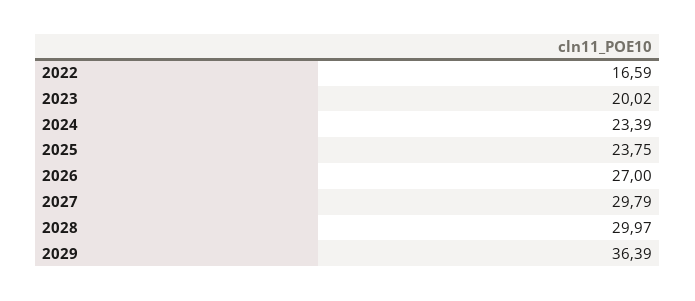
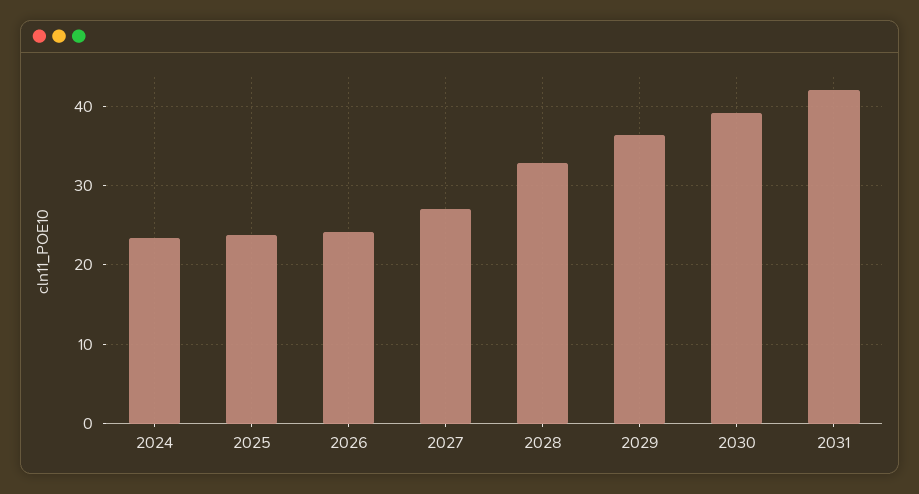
2022: 16.59 -> none
2023: 20.02 -> none
2026: 27 -> 24
2027: 29.79 -> 27
2028: 29.97 -> 33
2030: none -> 39
2031: none -> 42

